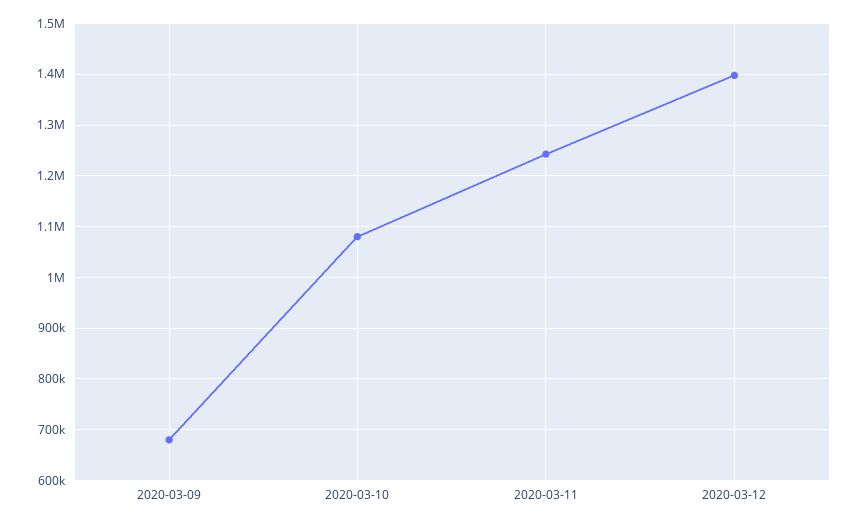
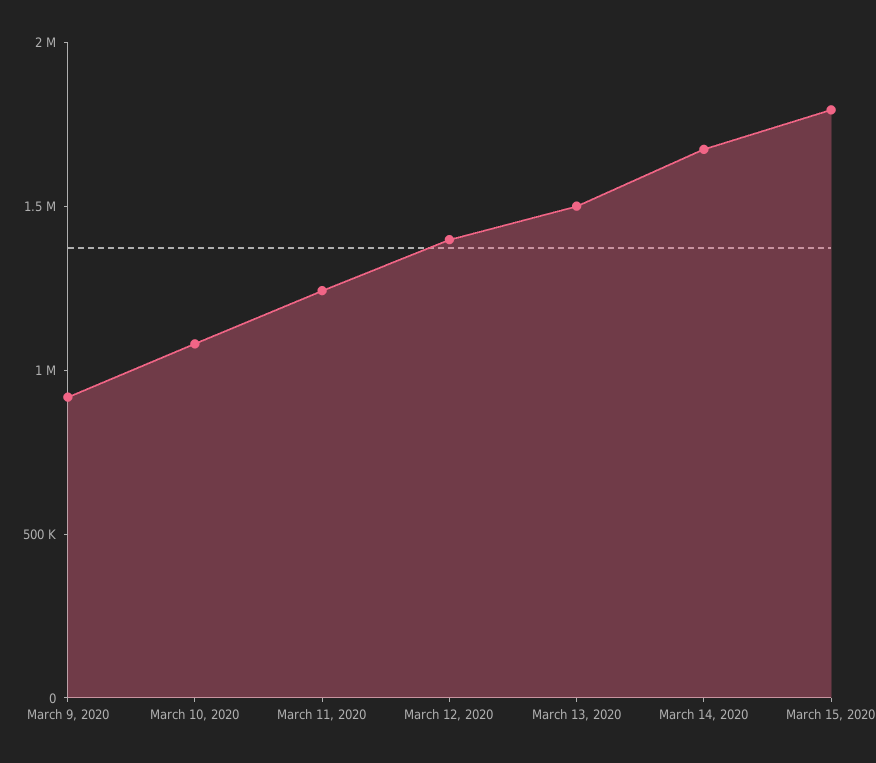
2020-03-09: 680000 -> 900000
March 13, 2020: none -> 1500000
March 14, 2020: none -> 1700000
March 15, 2020: none -> 1800000

